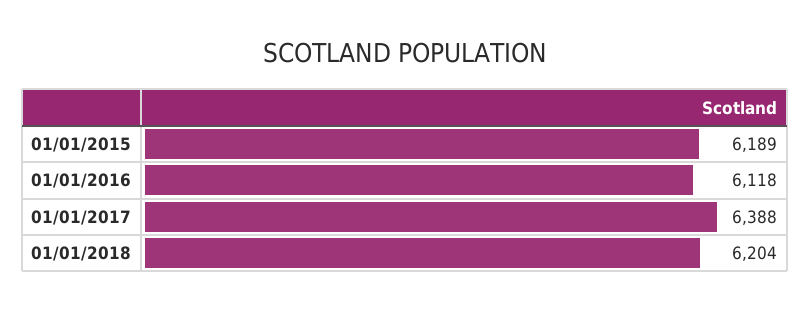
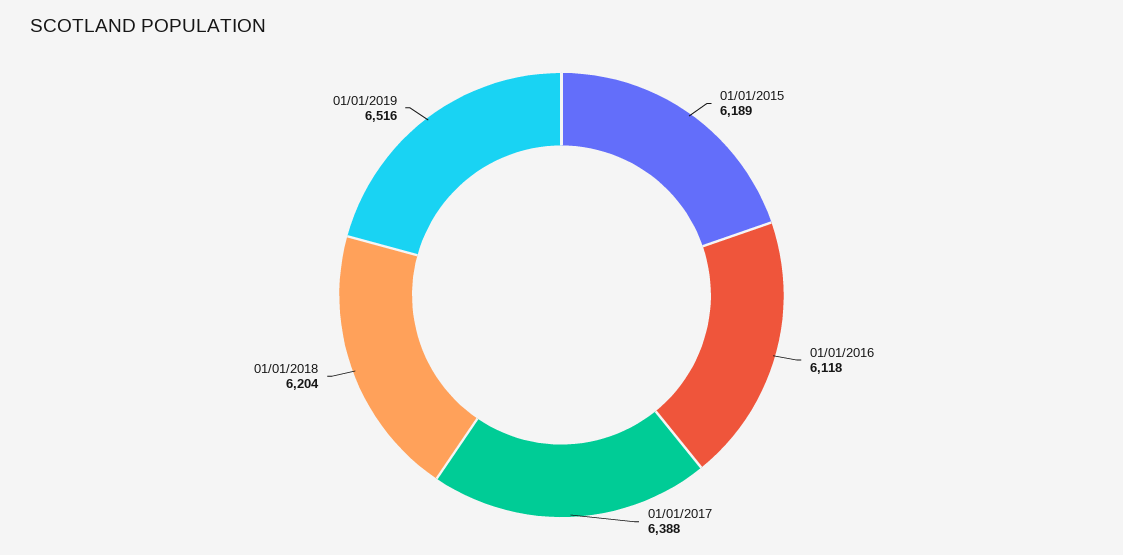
01/01/2019: none -> 6516

